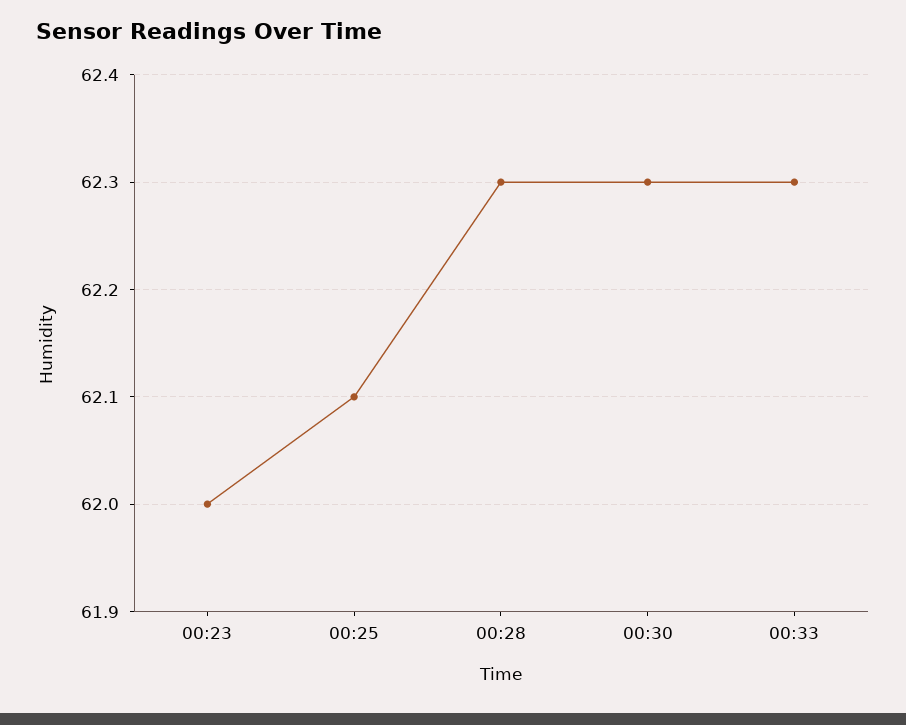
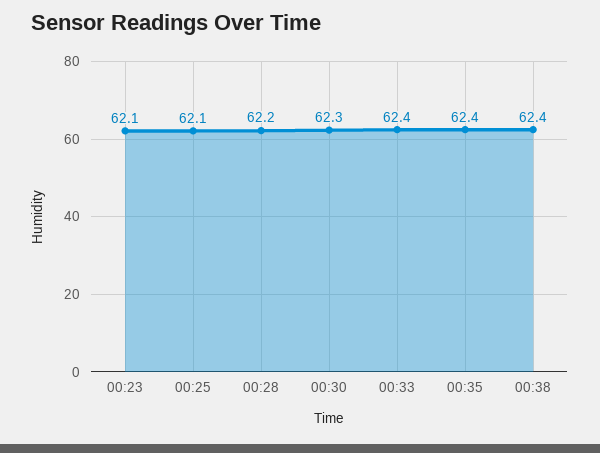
00:23: 62 -> 62.1
00:28: 62.3 -> 62.2
00:33: 62.3 -> 62.4
00:35: none -> 62.4
00:38: none -> 62.4

